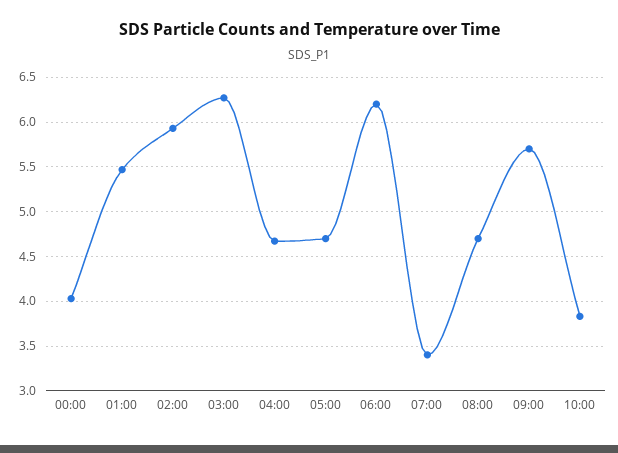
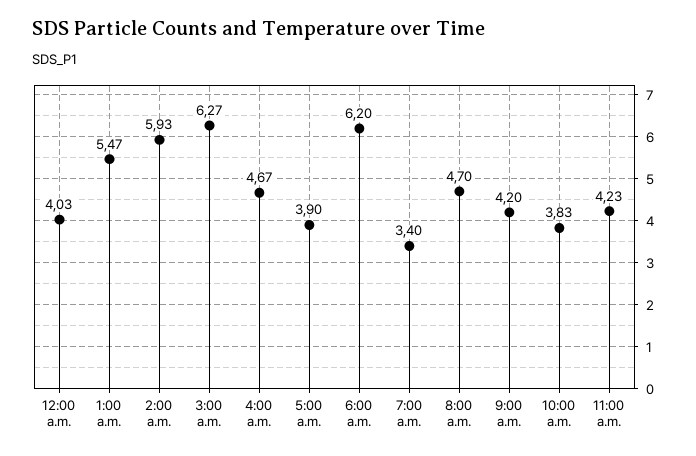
05:00: 4.7 -> 3.9
09:00: 5.7 -> 4.2
11:00 a.m.: none -> 4.23

